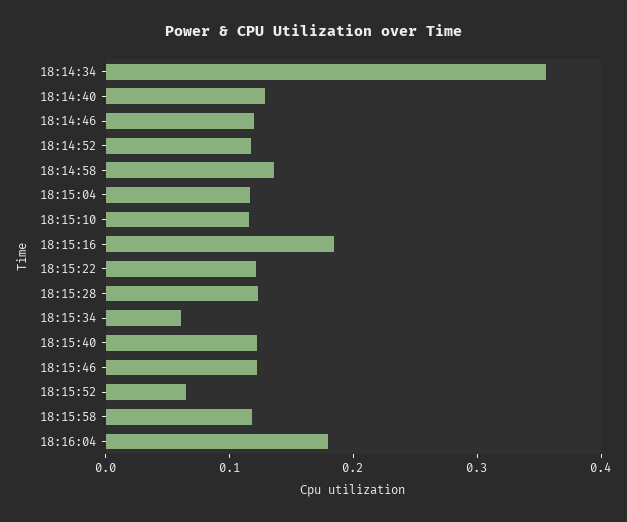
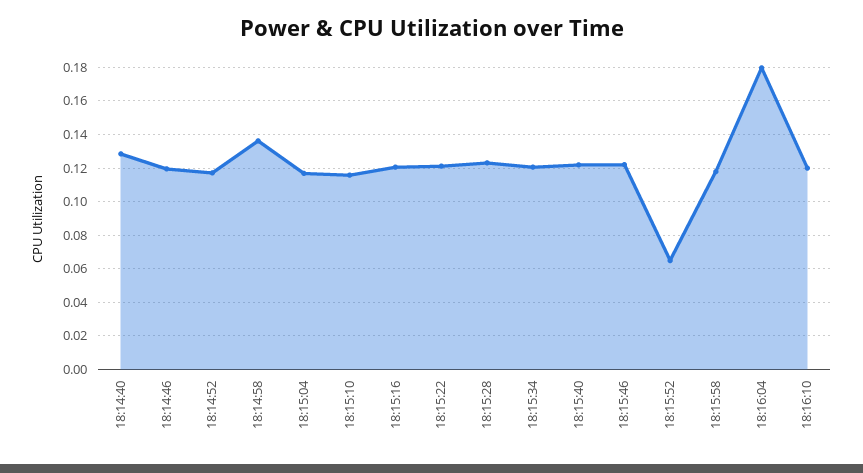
18:14:34: 0.36 -> none
18:15:16: 0.18 -> 0.12
18:15:34: 0.06 -> 0.12
18:16:10: none -> 0.12

